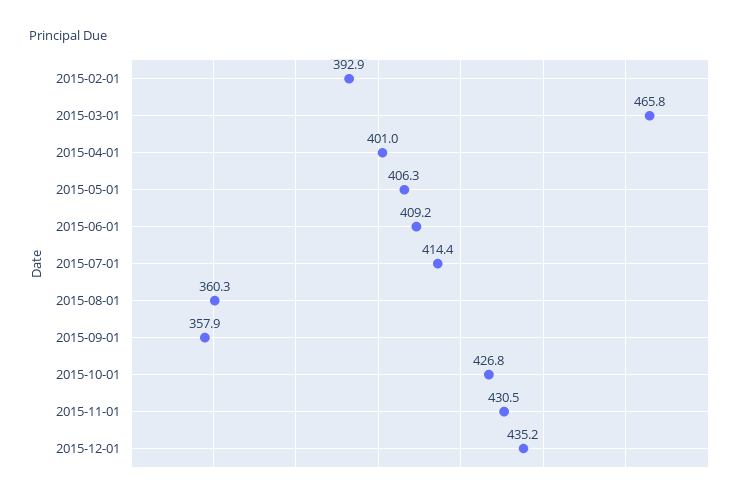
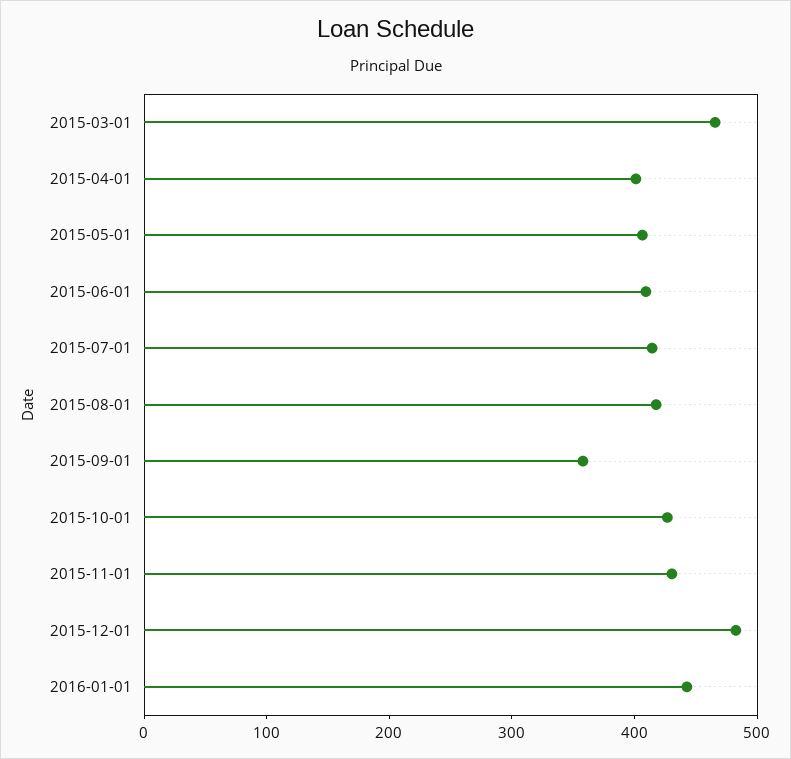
2015-02-01: 392.9 -> none
2015-08-01: 360.3 -> 420
2015-12-01: 435.2 -> 480
2016-01-01: none -> 440

